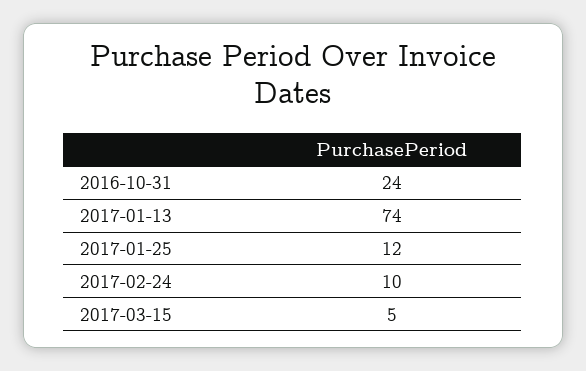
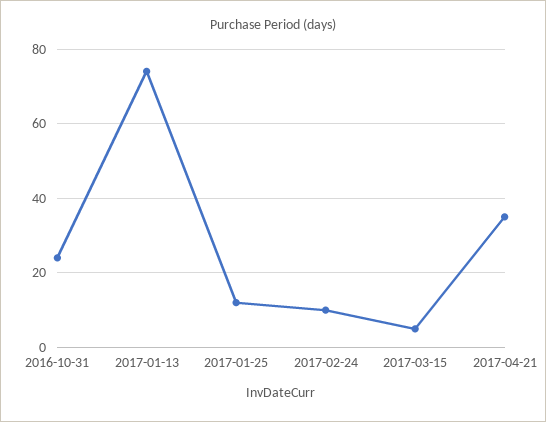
2017-04-21: none -> 35

